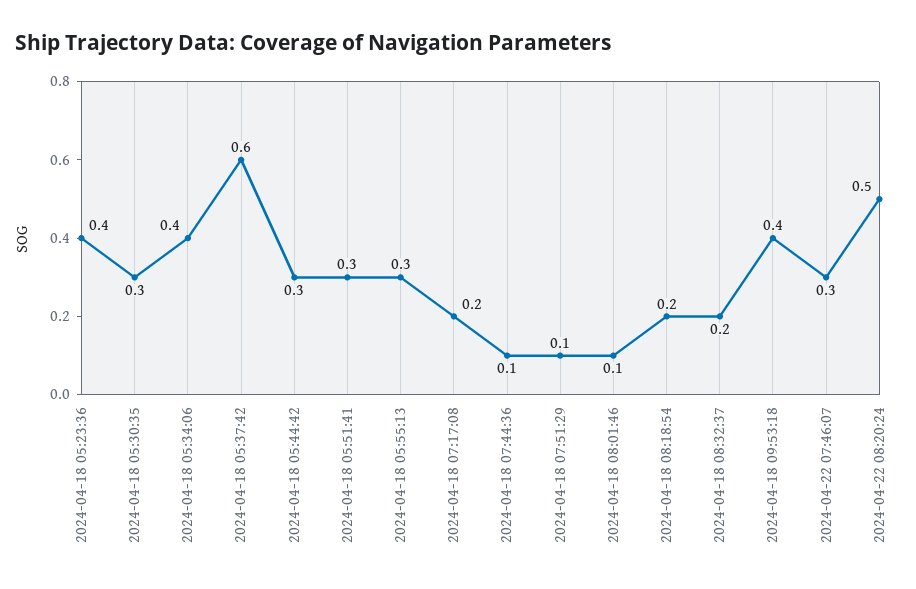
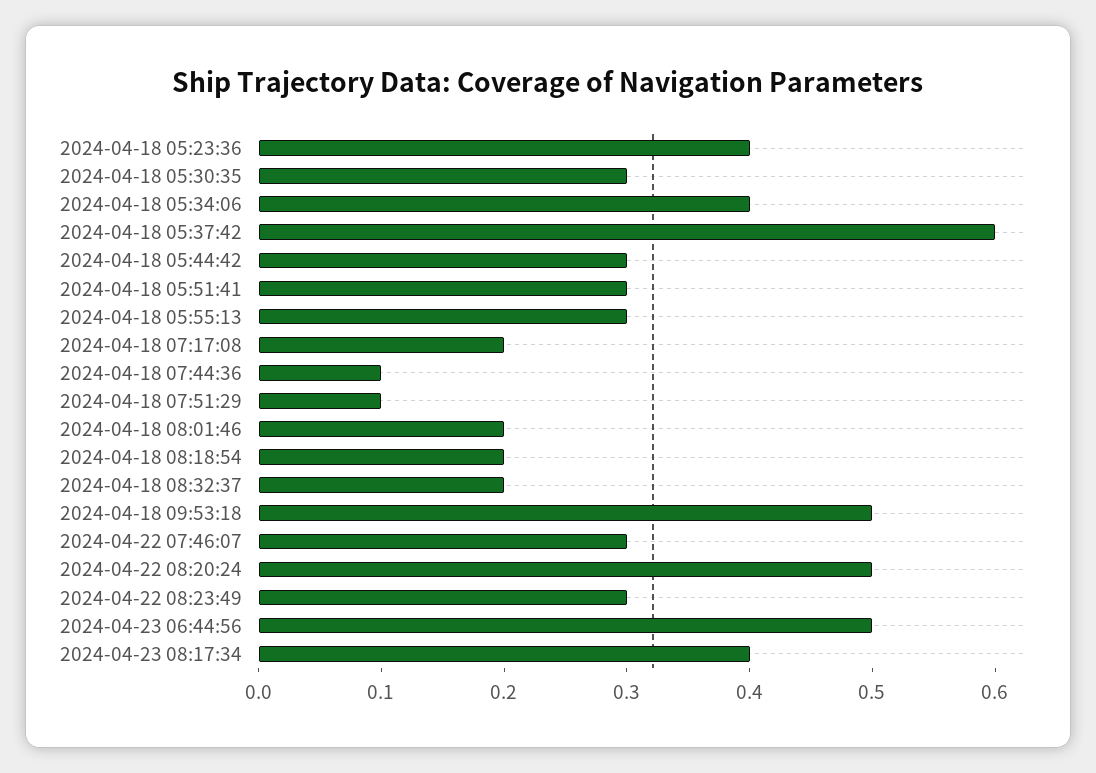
2024-04-18 08:01:46: 0.1 -> 0.2
2024-04-18 09:53:18: 0.4 -> 0.5
2024-04-22 08:23:49: none -> 0.3
2024-04-23 06:44:56: none -> 0.5
2024-04-23 08:17:34: none -> 0.4

